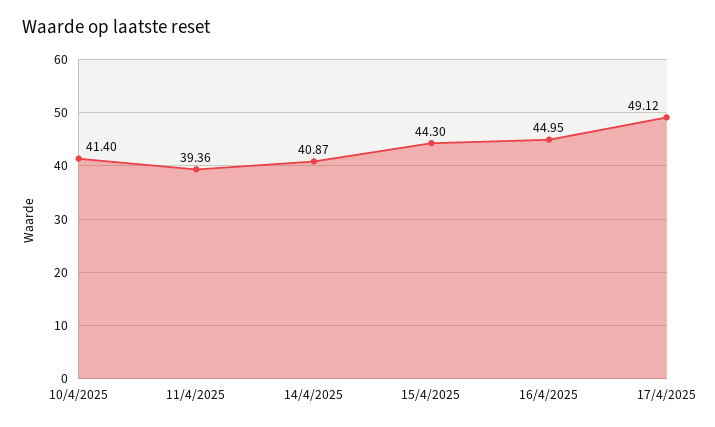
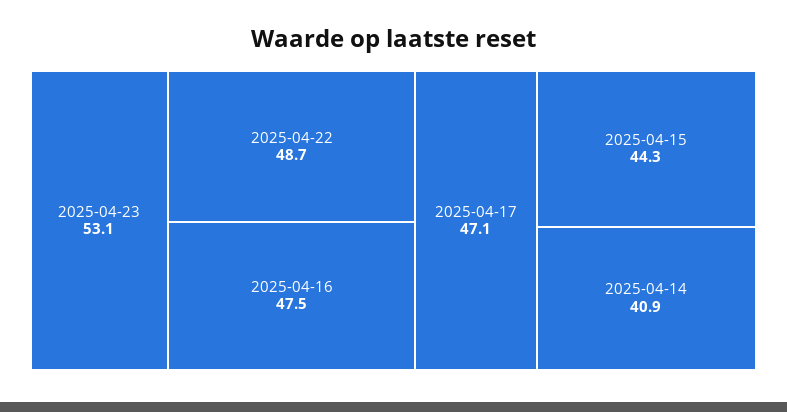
10/4/2025: 41.4 -> none
11/4/2025: 39.36 -> none
16/4/2025: 44.95 -> 47.5
17/4/2025: 49.12 -> 47.1
2025-04-23: none -> 53.1
2025-04-22: none -> 48.7

